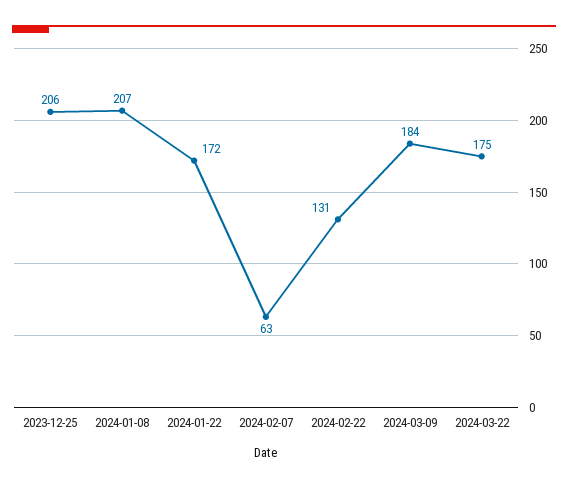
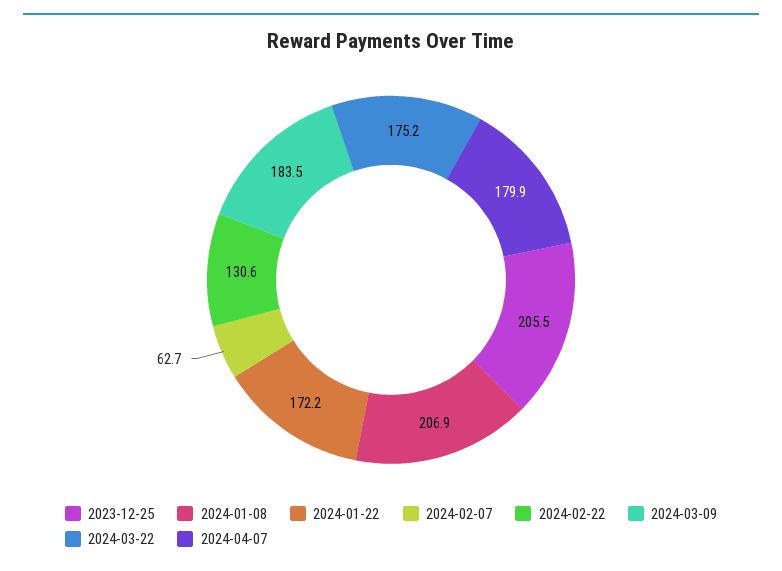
2024-04-07: none -> 179.9

